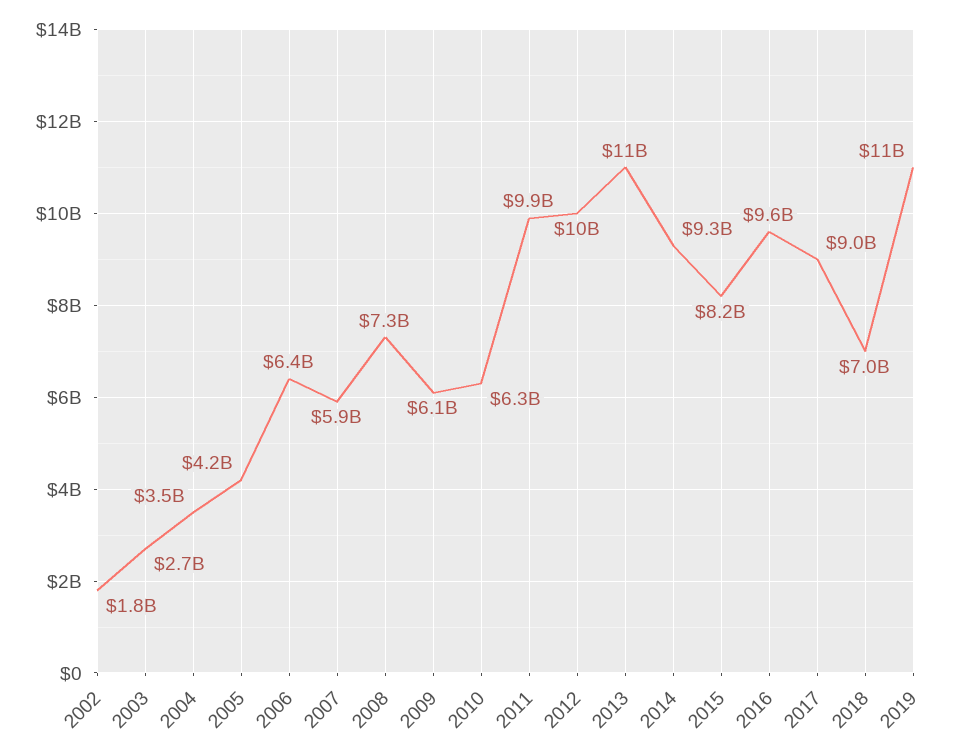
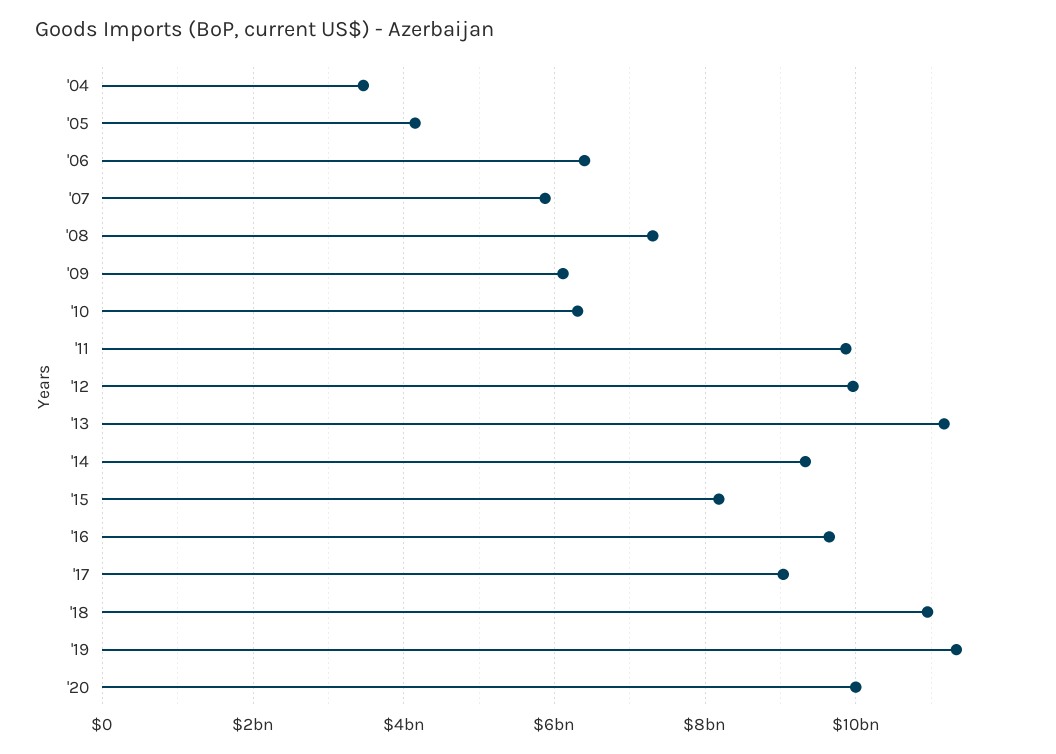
2002: 1800000000 -> none
2003: 2700000000 -> none
2018: 7000000000 -> 11000000000
'20: none -> 10000000000

